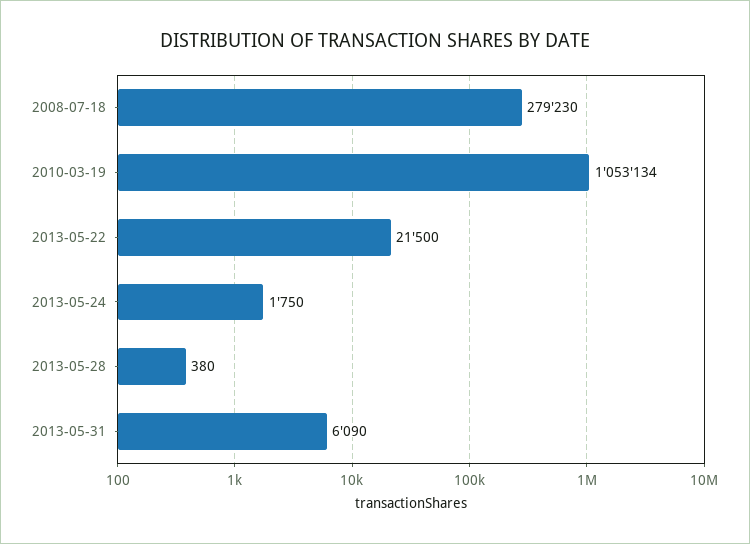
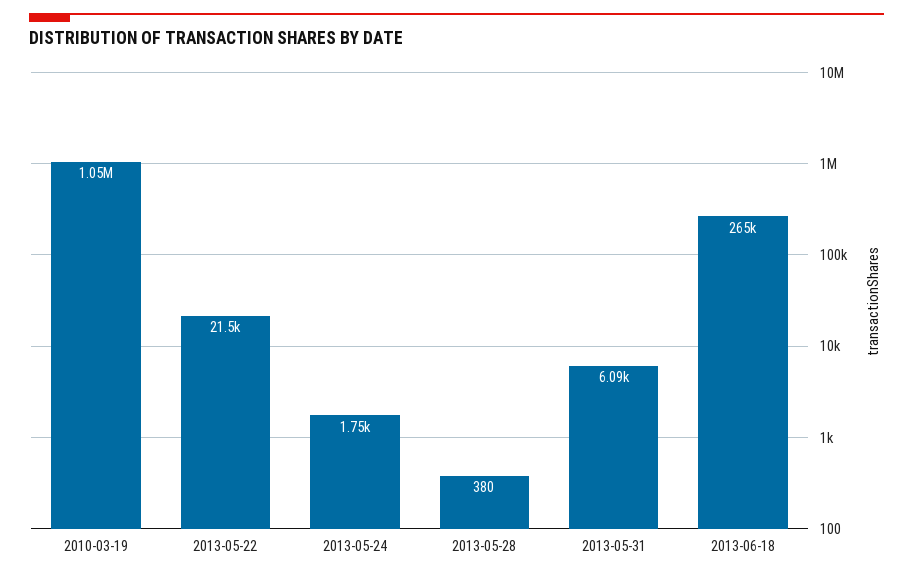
2008-07-18: 279230 -> none
2013-06-18: none -> 265000

